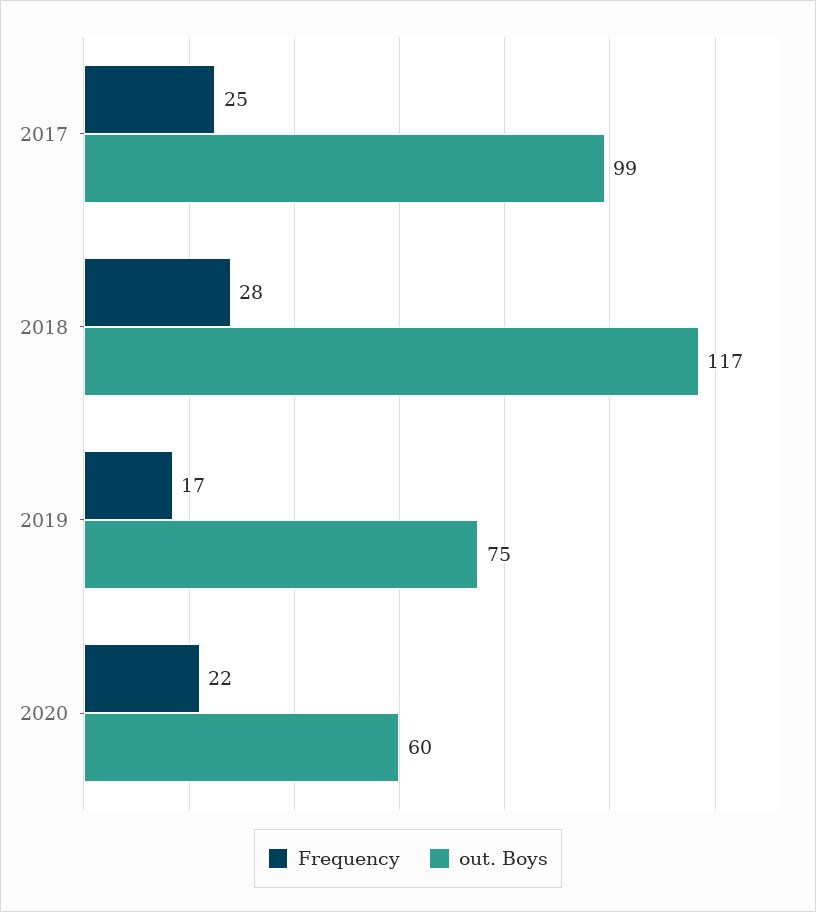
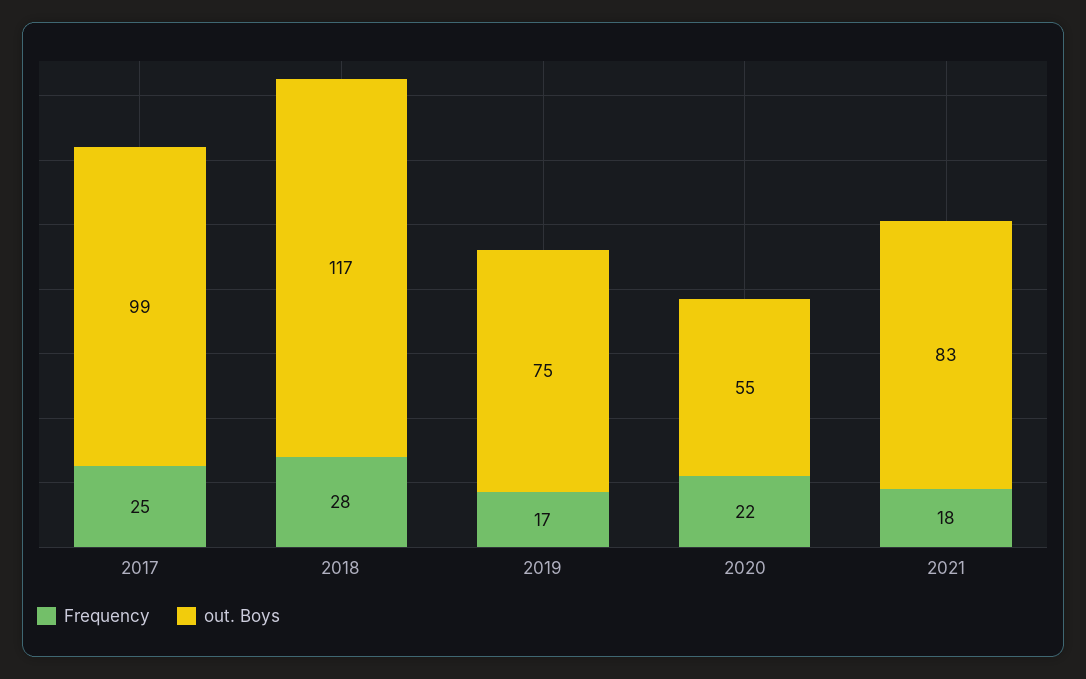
out. Boys, 2020: 60 -> 55
Frequency, 2021: none -> 18
out. Boys, 2021: none -> 83

